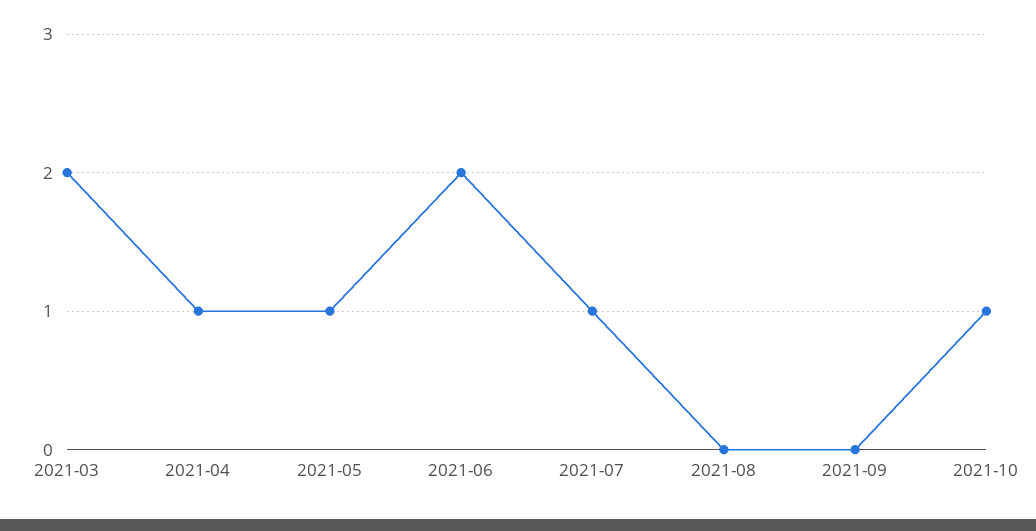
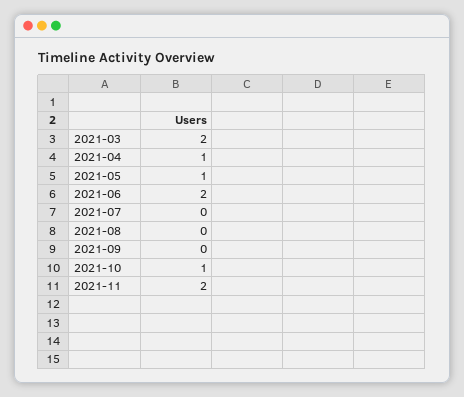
2021-07: 1 -> 0
2021-11: none -> 2

